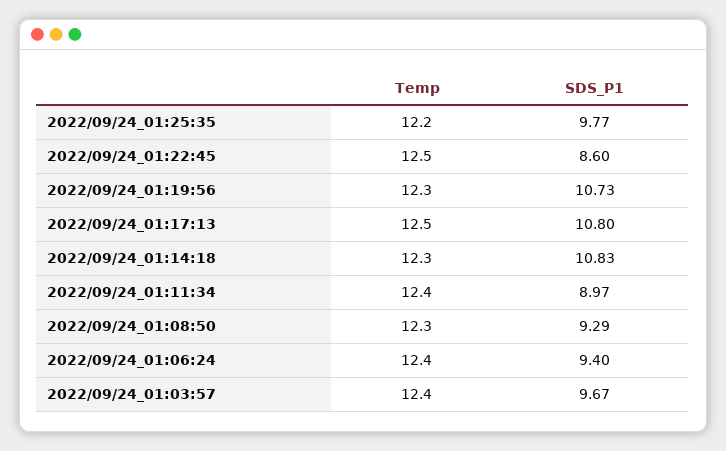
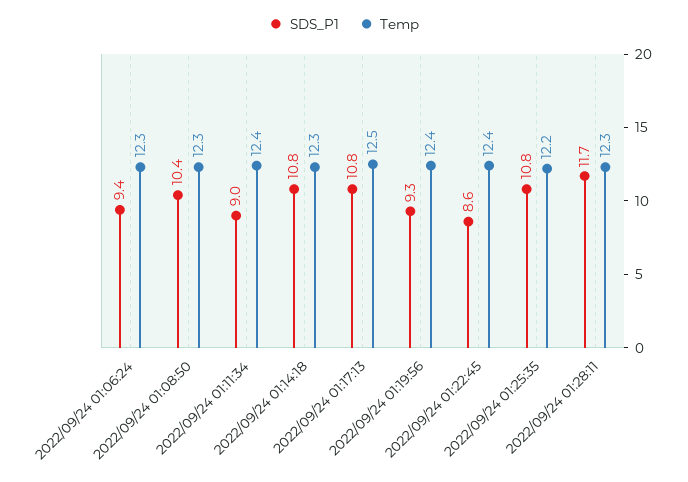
SDS_P1, 2022/09/24_01:25:35: 9.77 -> 10.8
Temp, 2022/09/24_01:22:45: 12.5 -> 12.4
Temp, 2022/09/24_01:19:56: 12.3 -> 12.4
SDS_P1, 2022/09/24_01:19:56: 10.73 -> 9.3
SDS_P1, 2022/09/24_01:08:50: 9.29 -> 10.4
Temp, 2022/09/24_01:06:24: 12.4 -> 12.3
Temp, 2022/09/24_01:03:57: 12.4 -> none
SDS_P1, 2022/09/24_01:03:57: 9.67 -> none
SDS_P1, 2022/09/24 01:28:11: none -> 11.7
Temp, 2022/09/24 01:28:11: none -> 12.3

